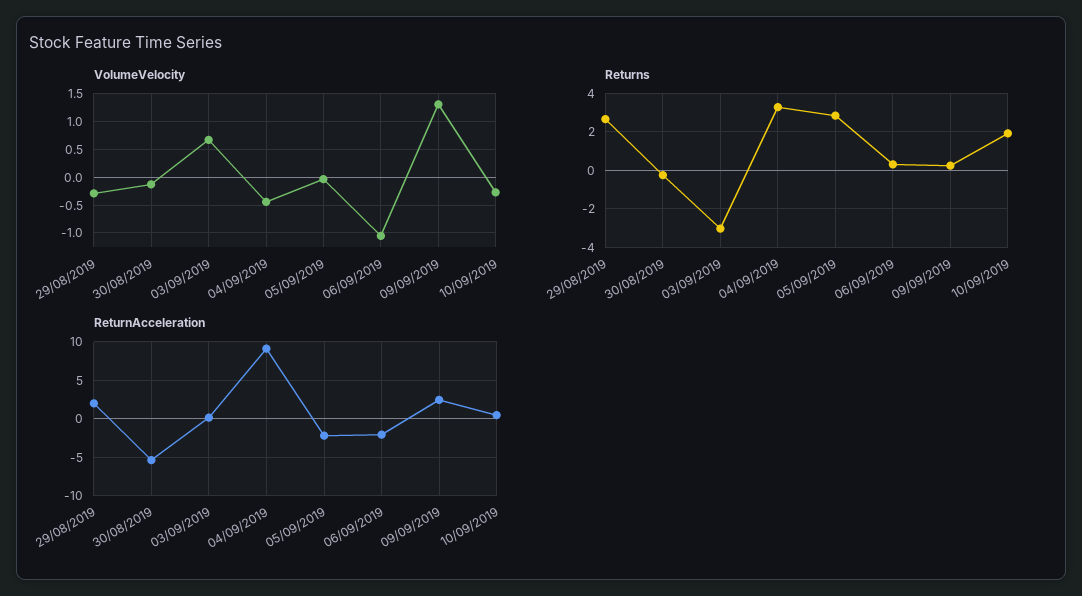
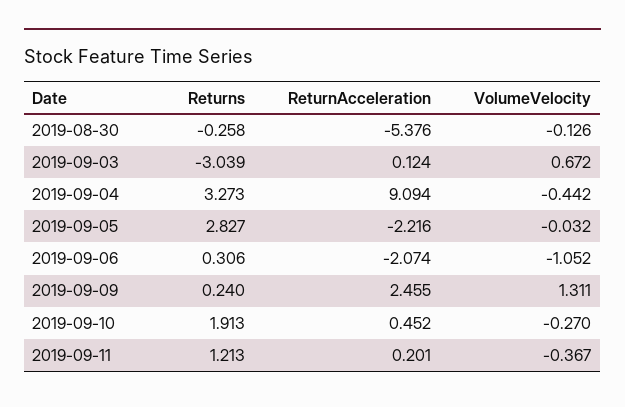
VolumeVelocity, 29/08/2019: -0.25 -> none
Returns, 29/08/2019: 2.5 -> none
ReturnAcceleration, 29/08/2019: 2 -> none
Returns, 2019-09-11: none -> 1.213
ReturnAcceleration, 2019-09-11: none -> 0.201
VolumeVelocity, 2019-09-11: none -> -0.367

